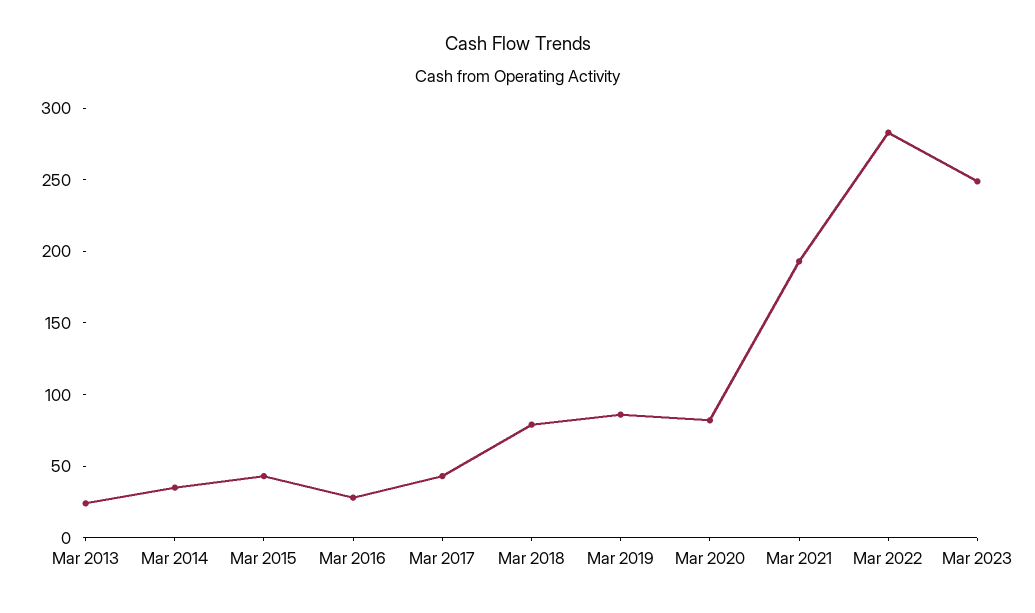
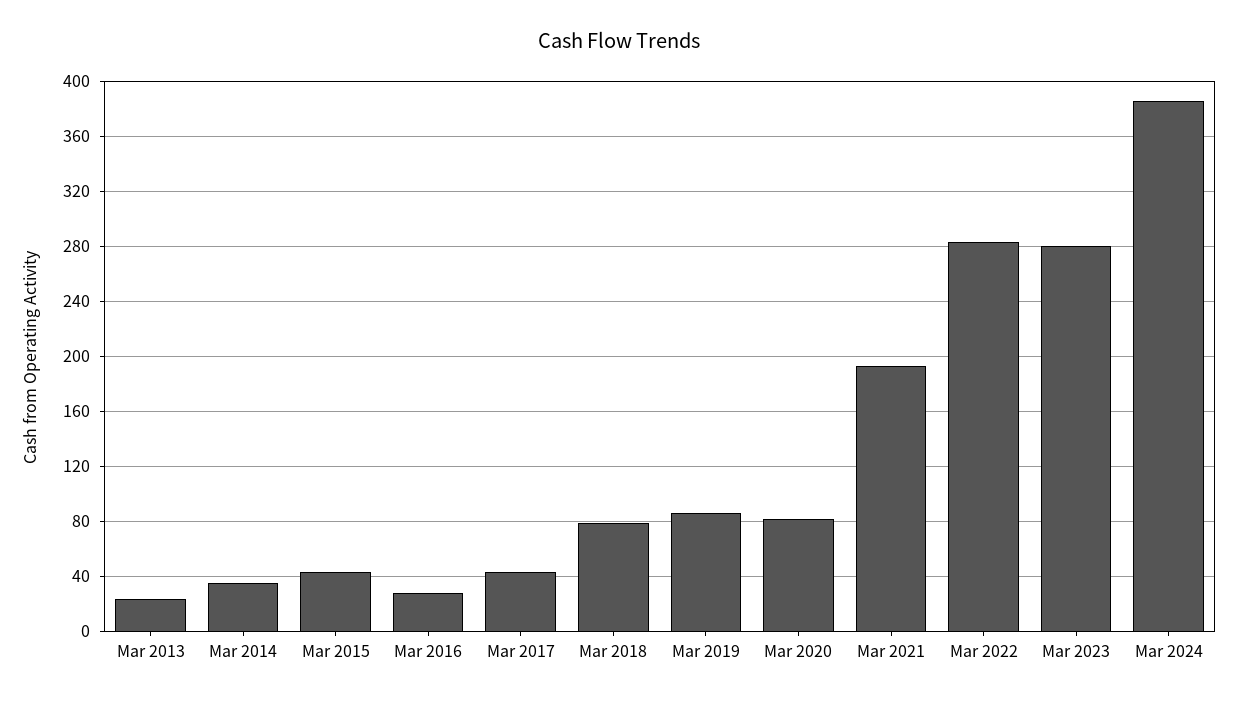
Mar 2023: 250 -> 280
Mar 2024: none -> 385

